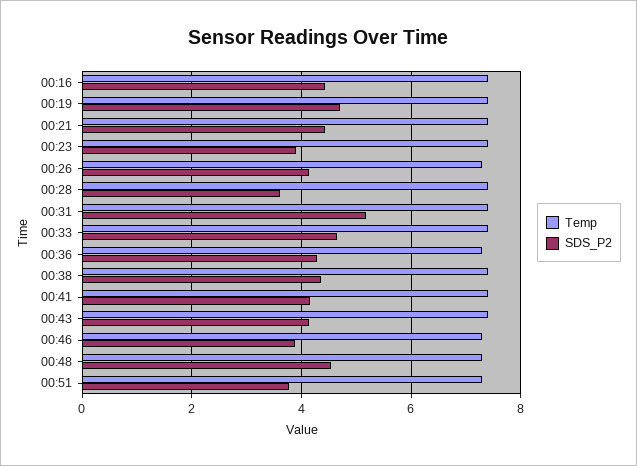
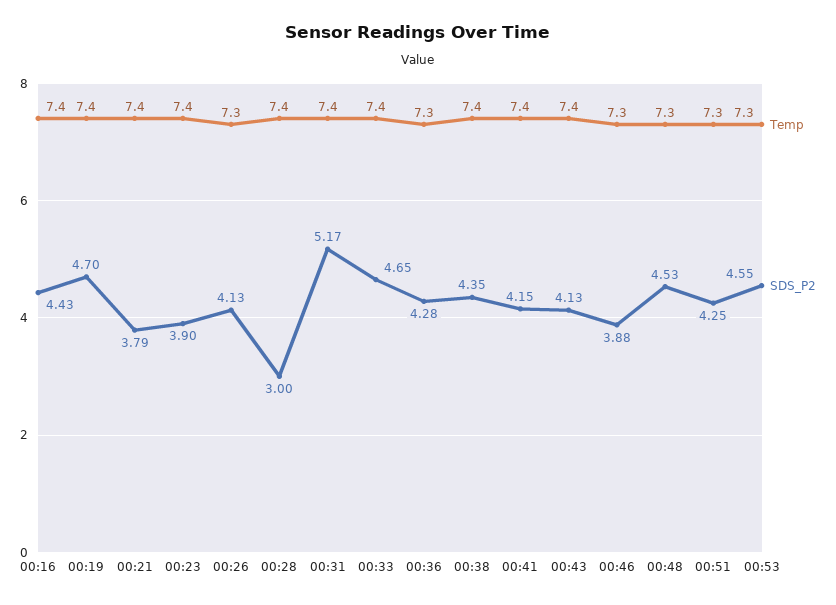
SDS_P2, 00:21: 4.4 -> 3.79
SDS_P2, 00:28: 3.6 -> 3
SDS_P2, 00:51: 3.8 -> 4.25
Temp, 00:53: none -> 7.3
SDS_P2, 00:53: none -> 4.55

